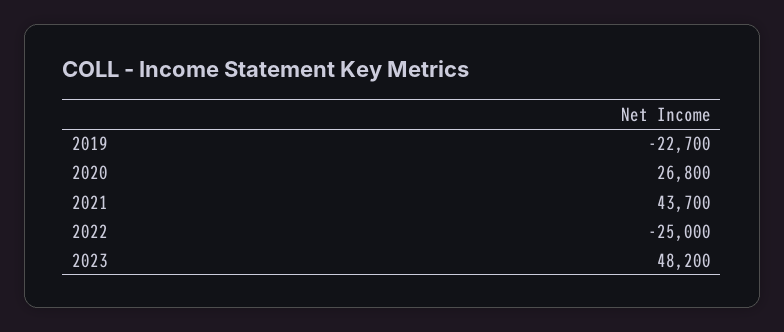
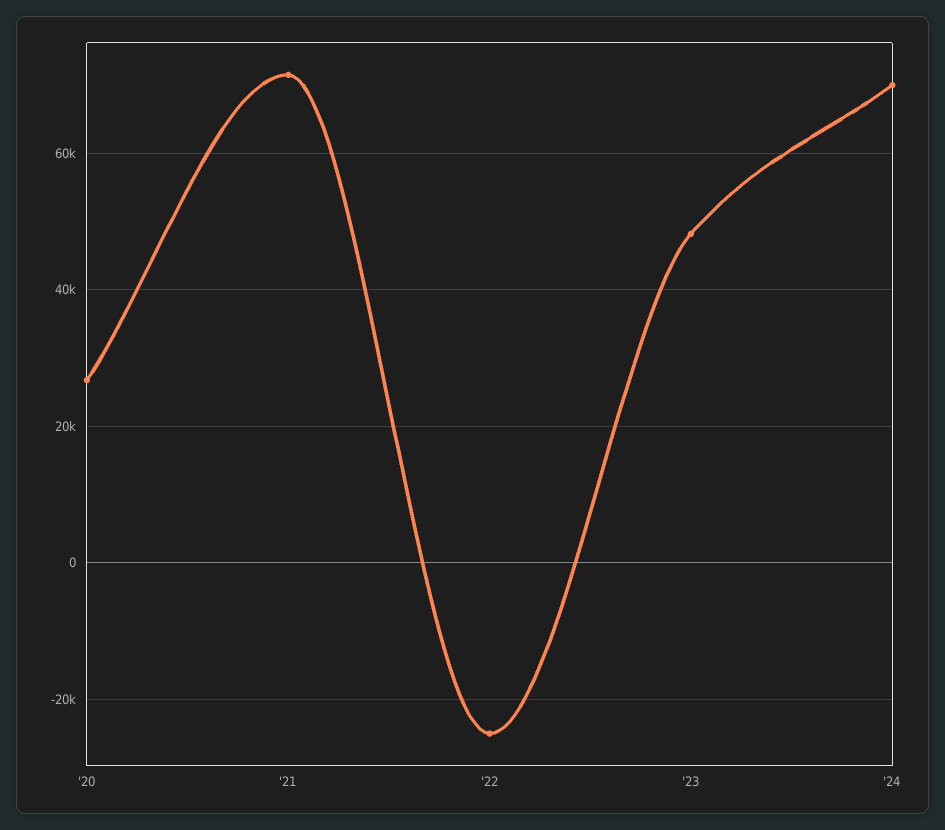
2019: -22700 -> none
2021: 43700 -> 72000
'24: none -> 70000

